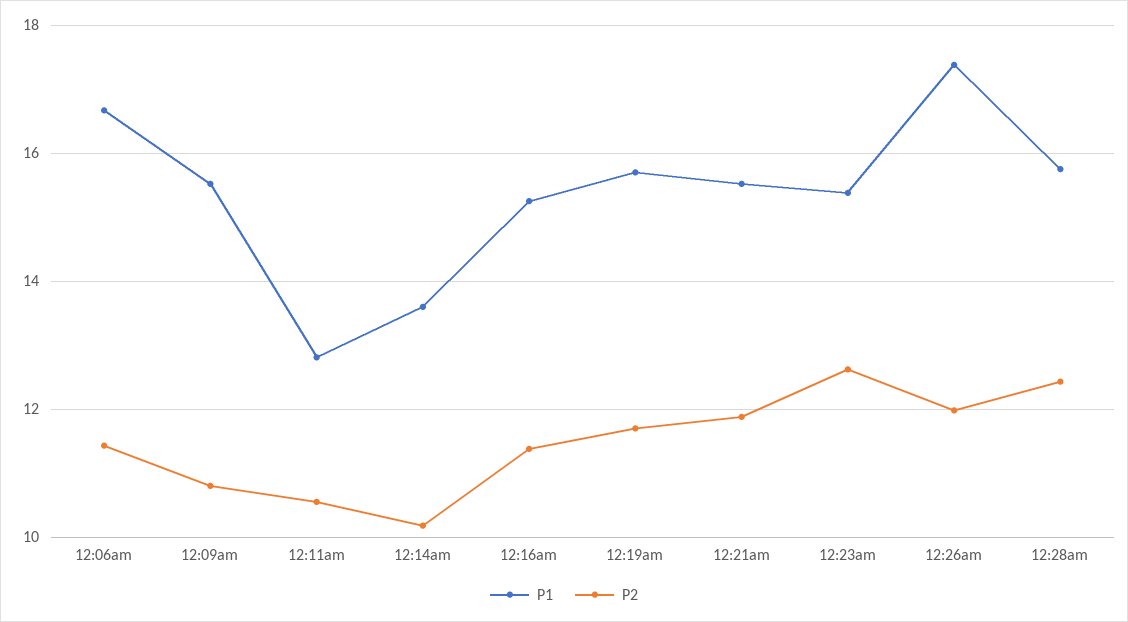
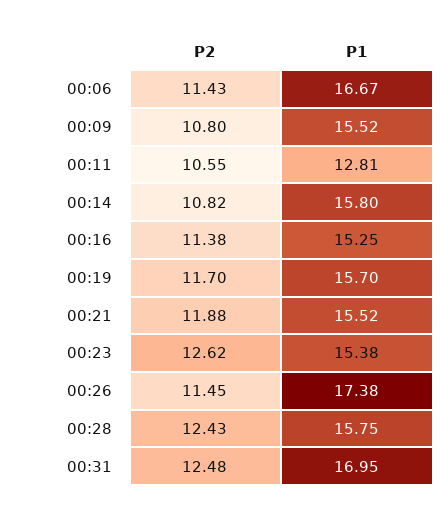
P1, 12:14am: 13.6 -> 15.8
P2, 12:14am: 10.2 -> 10.82
P2, 12:26am: 12 -> 11.45
P2, 00:31: none -> 12.48
P1, 00:31: none -> 16.95

